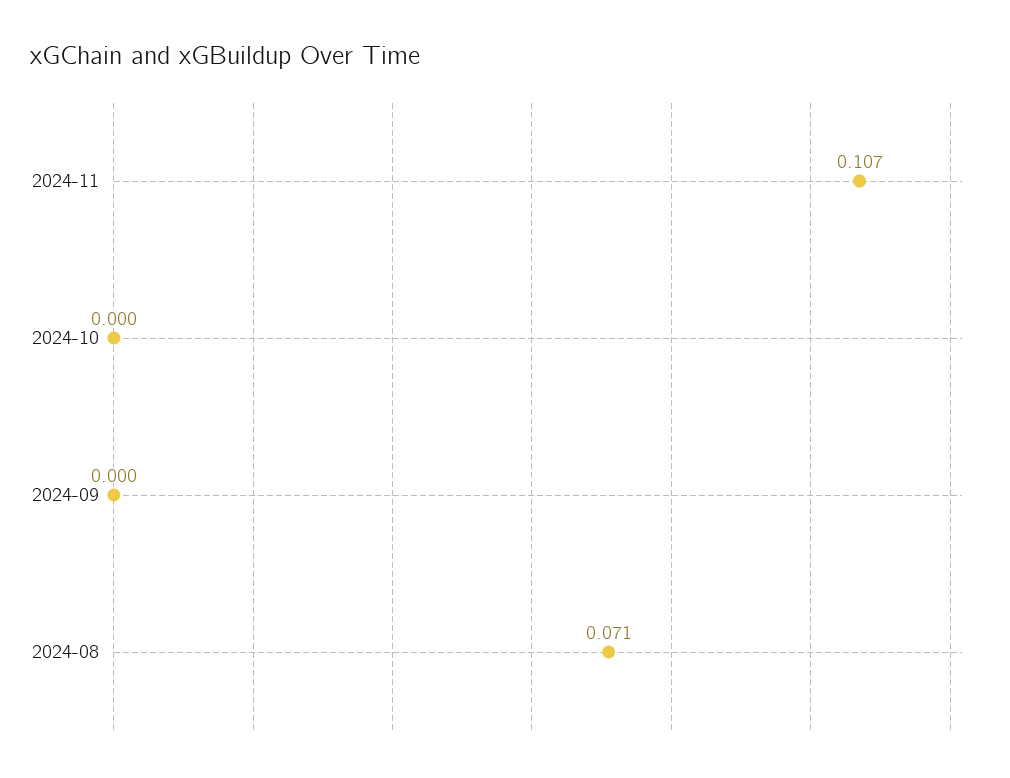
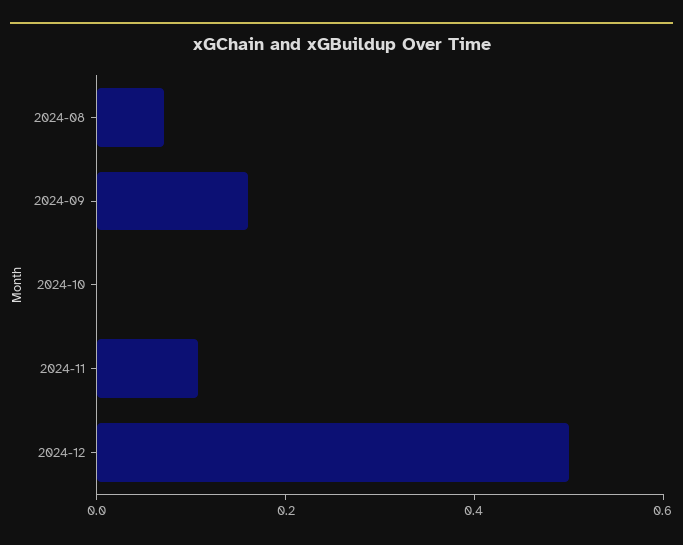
2024-09: 0 -> 0.15
2024-12: none -> 0.5

